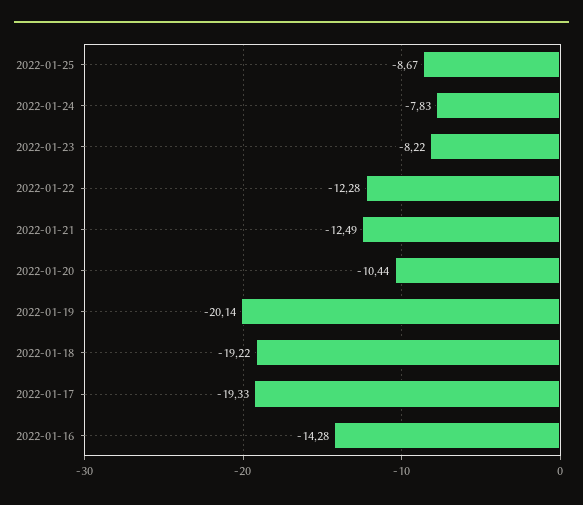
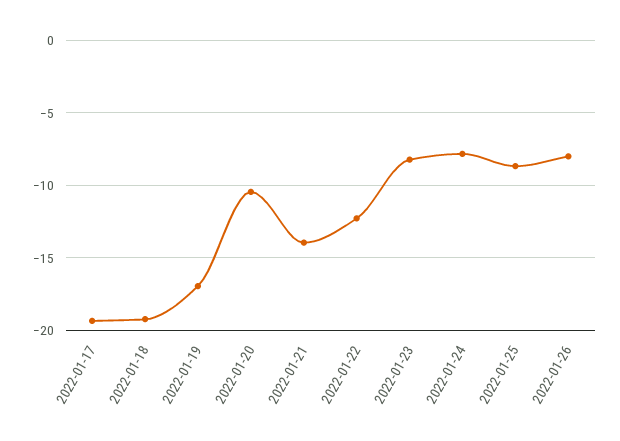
2022-01-21: -12.49 -> -14
2022-01-19: -20.14 -> -17
2022-01-16: -14.28 -> none
2022-01-26: none -> -8

